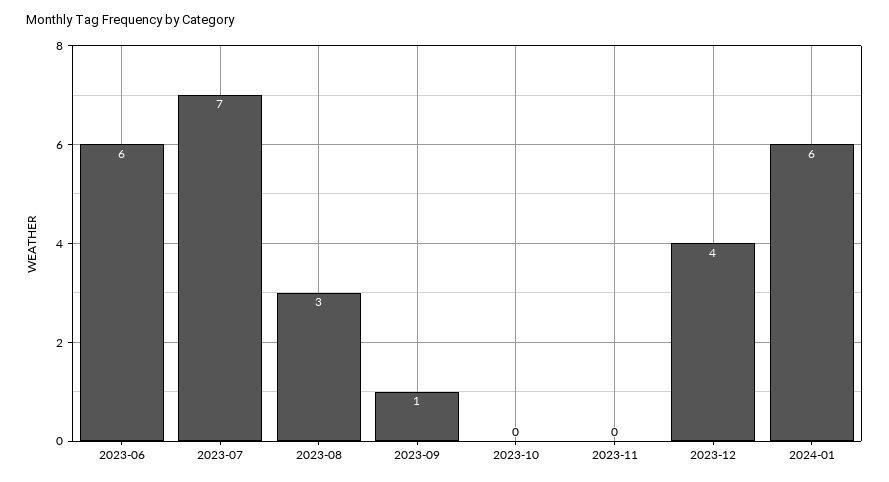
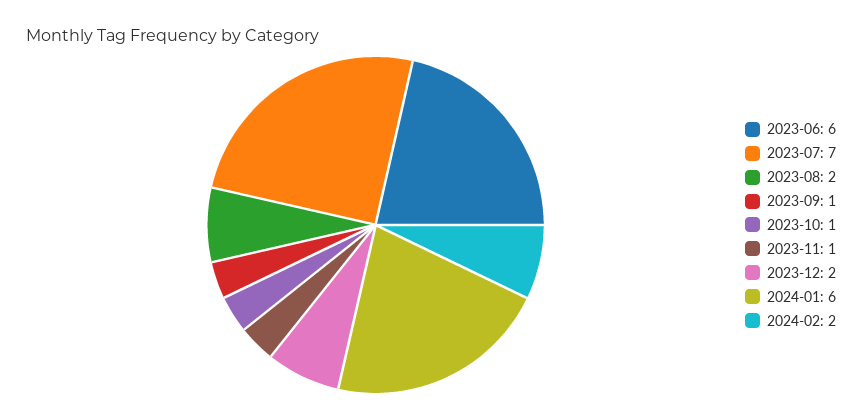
2023-08: 3 -> 2
2023-10: 0 -> 1
2023-11: 0 -> 1
2023-12: 4 -> 2
2024-02: none -> 2

